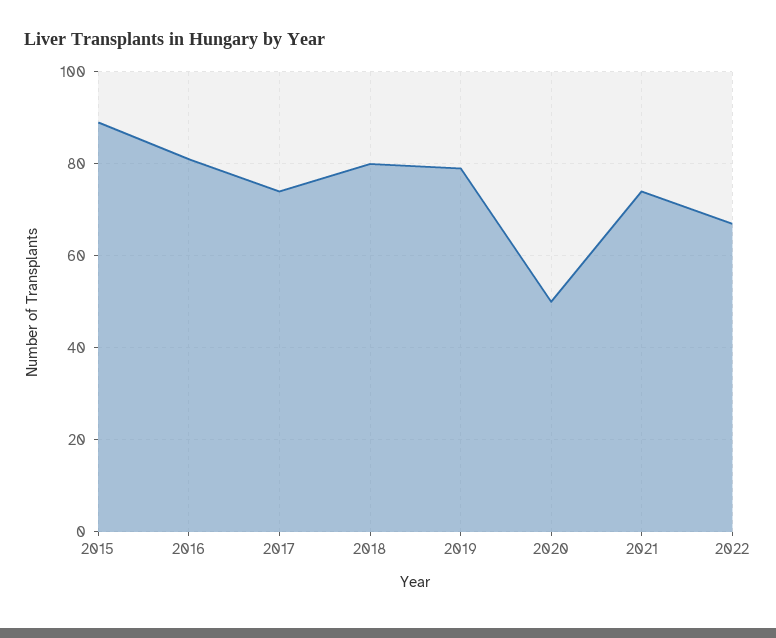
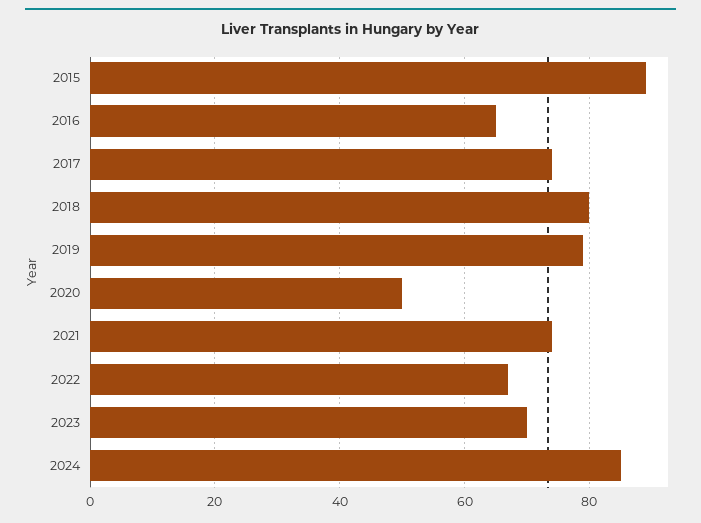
2016: 80 -> 65
2023: none -> 70
2024: none -> 85

